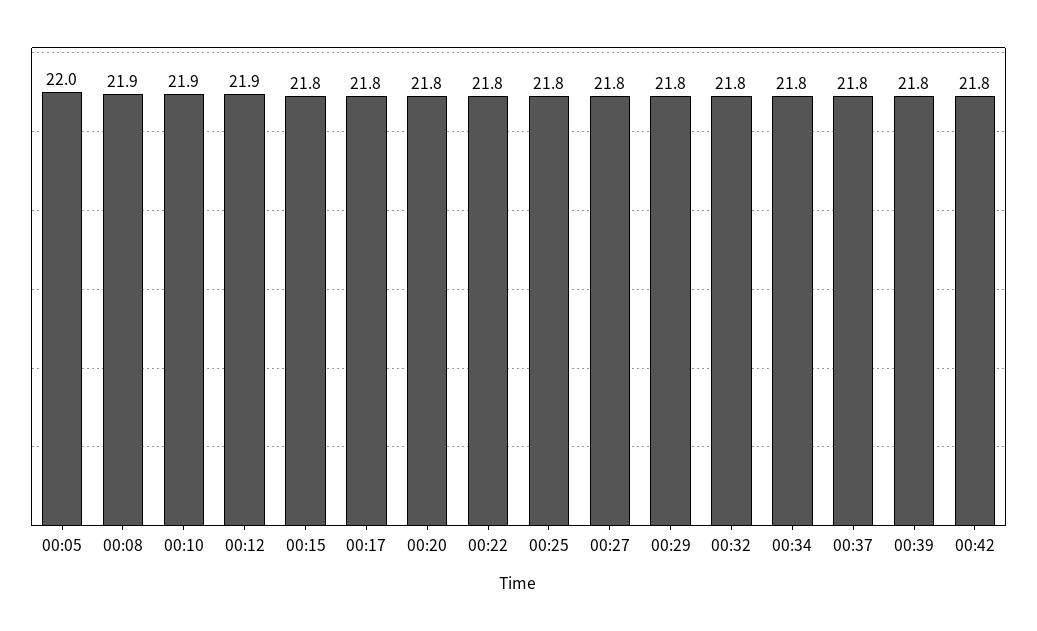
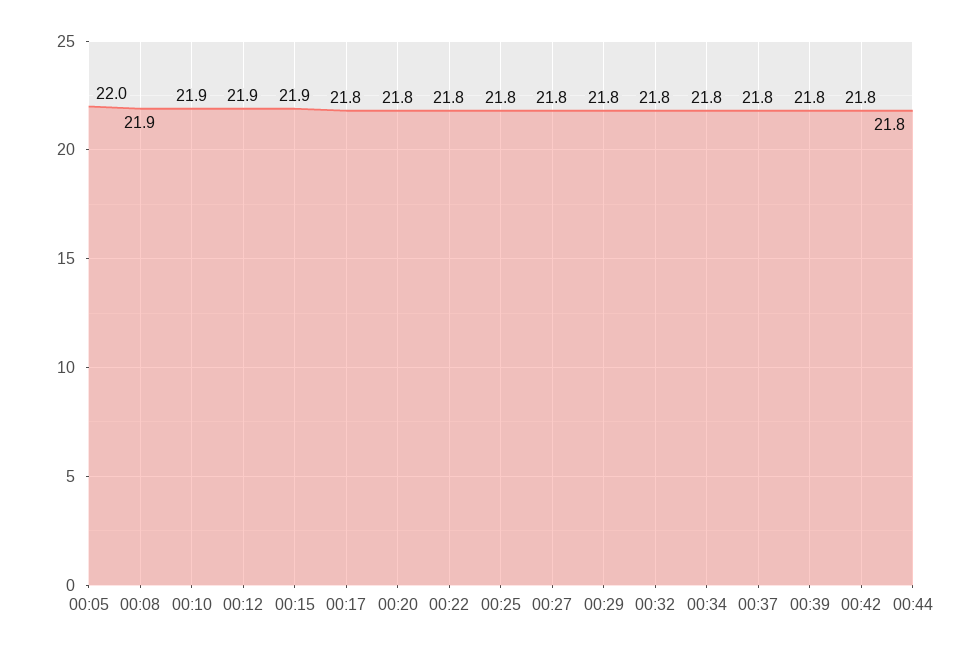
00:15: 21.8 -> 21.9
00:44: none -> 21.8

